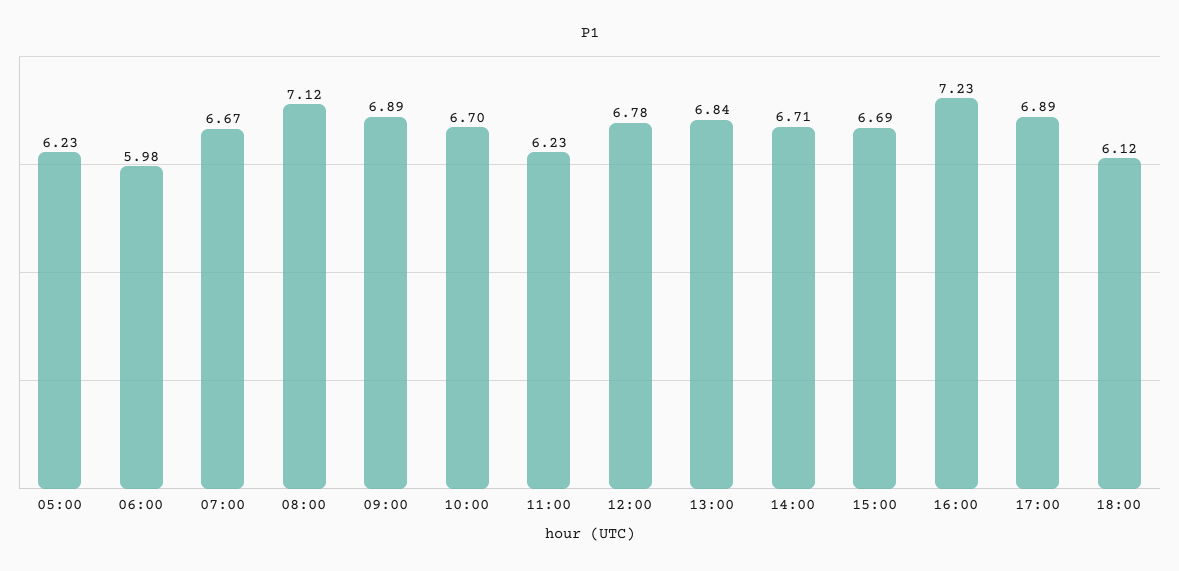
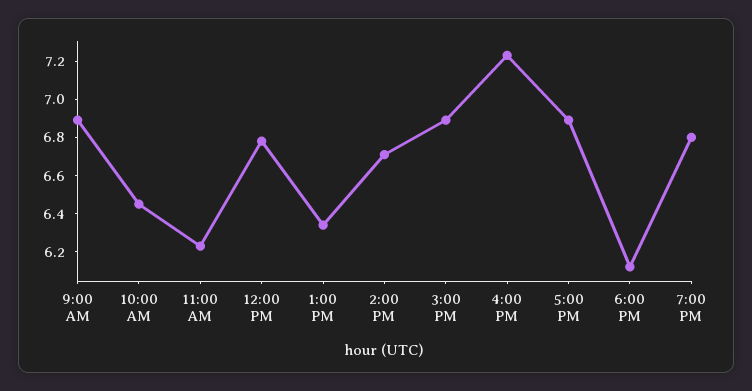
05:00: 6.23 -> none
06:00: 5.98 -> none
07:00: 6.67 -> none
08:00: 7.12 -> none
10:00: 6.7 -> 6.45
13:00: 6.84 -> 6.35
15:00: 6.69 -> 6.9
7:00 PM: none -> 6.8

